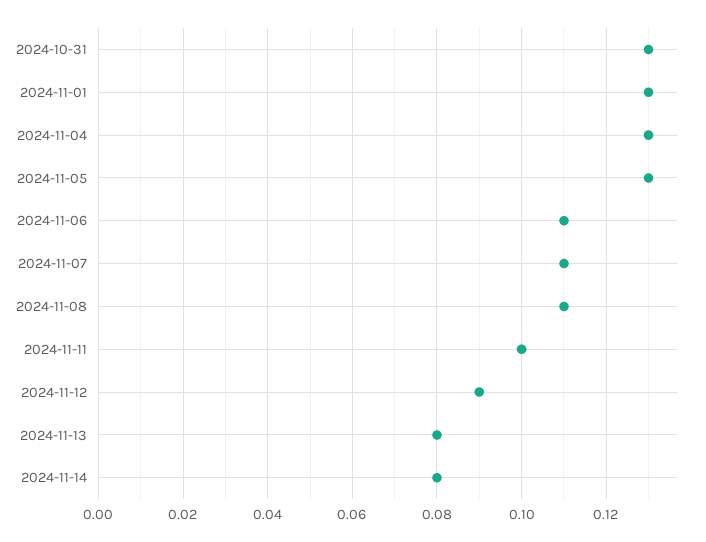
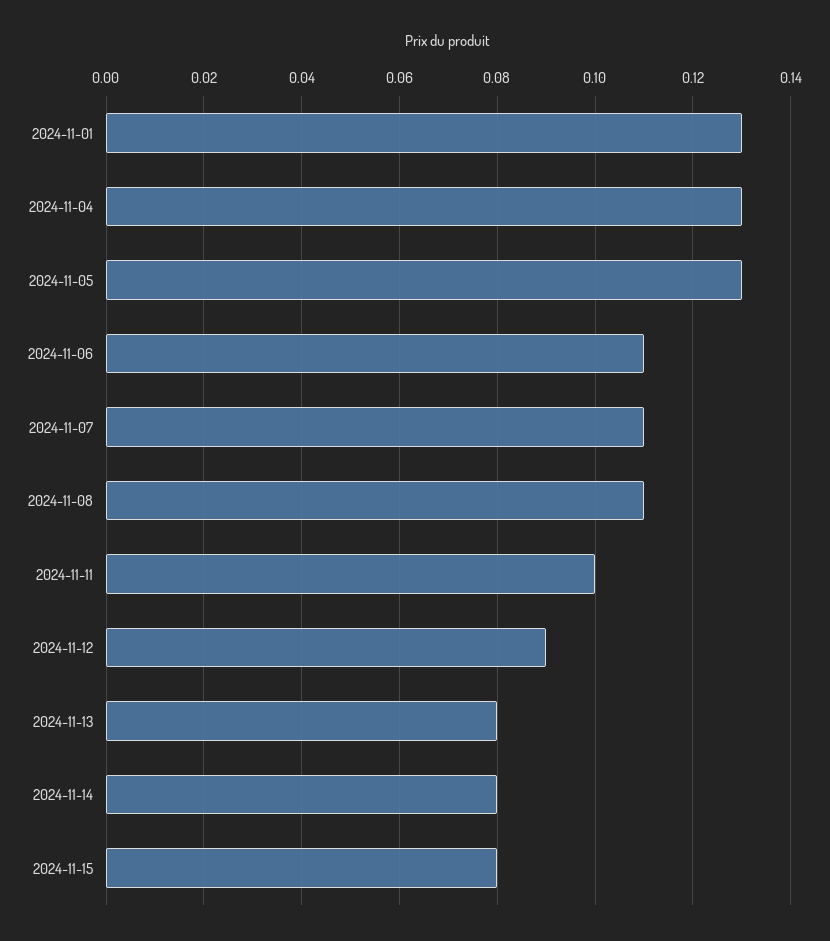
2024-10-31: 0.13 -> none
2024-11-15: none -> 0.08

